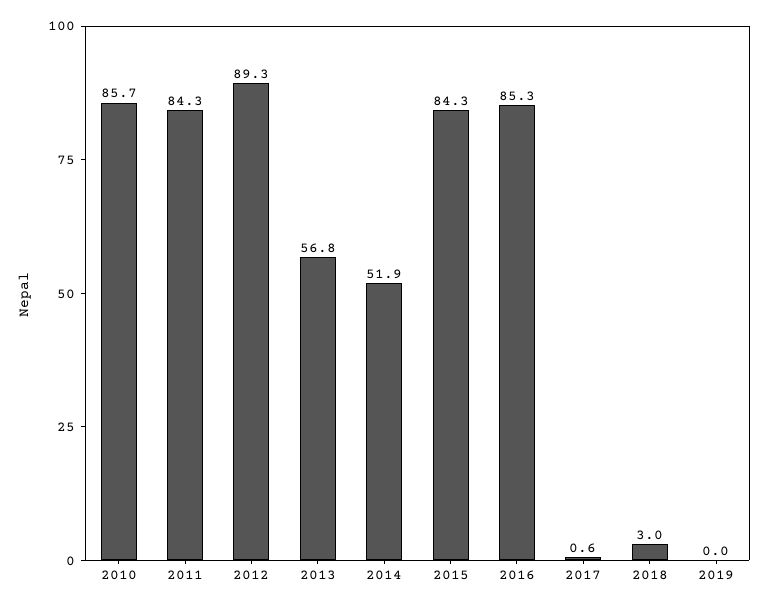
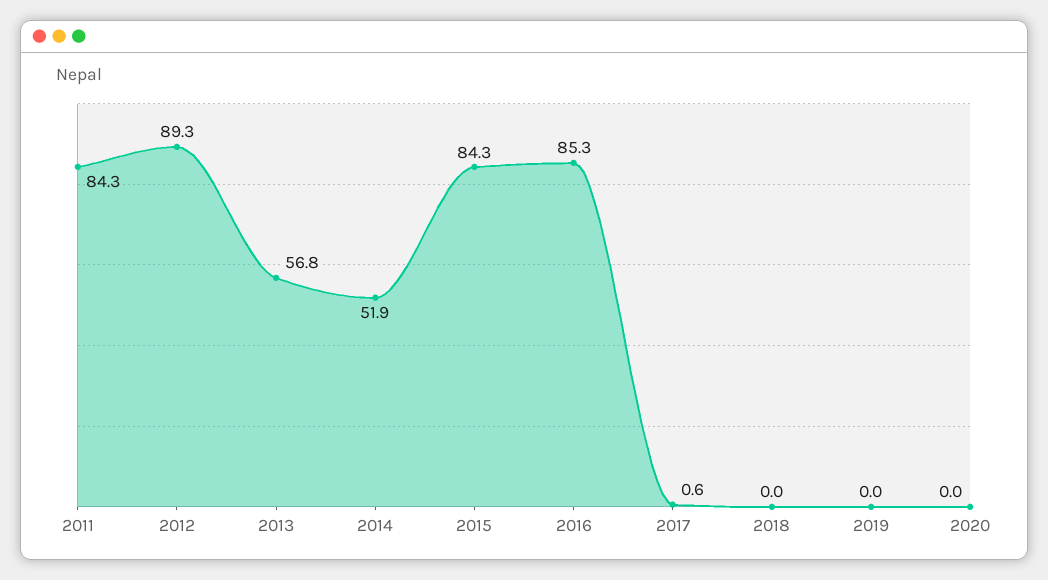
2010: 85.7 -> none
2018: 3 -> 0
2020: none -> 0

